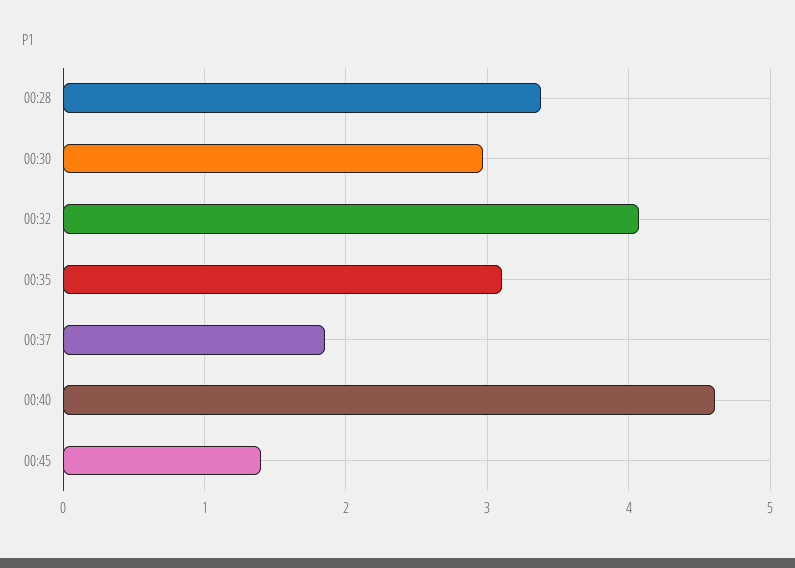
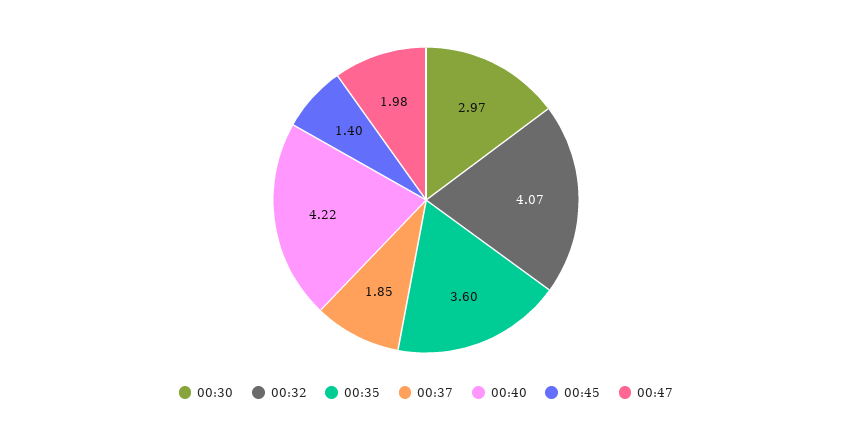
00:28: 3.4 -> none
00:35: 3.1 -> 3.6
00:40: 4.6 -> 4.22
00:47: none -> 1.98

